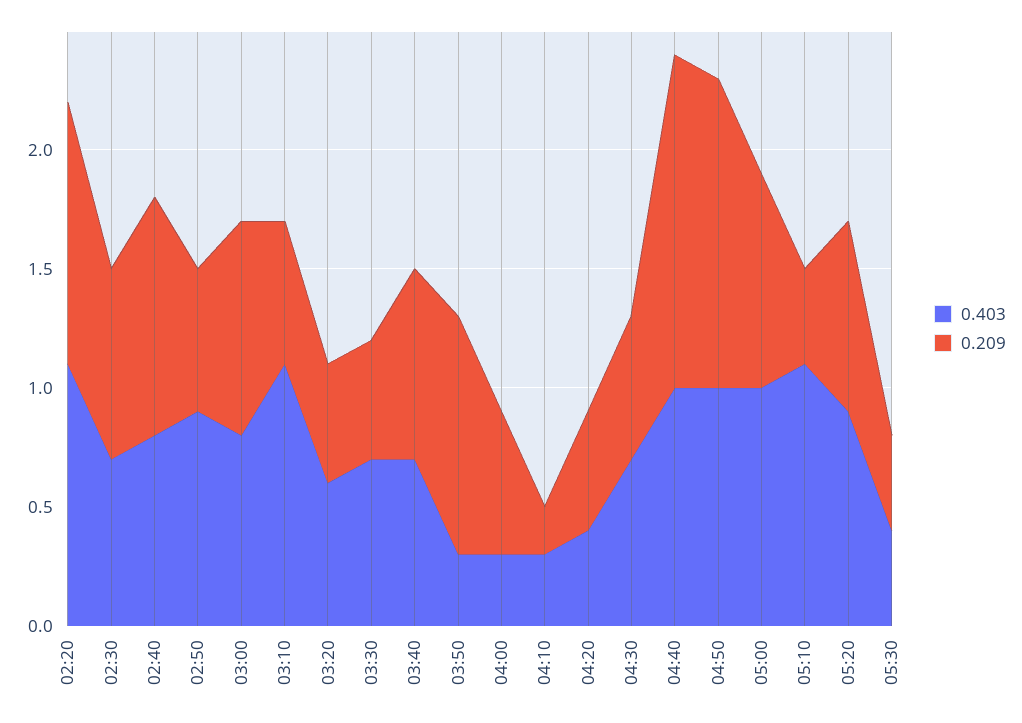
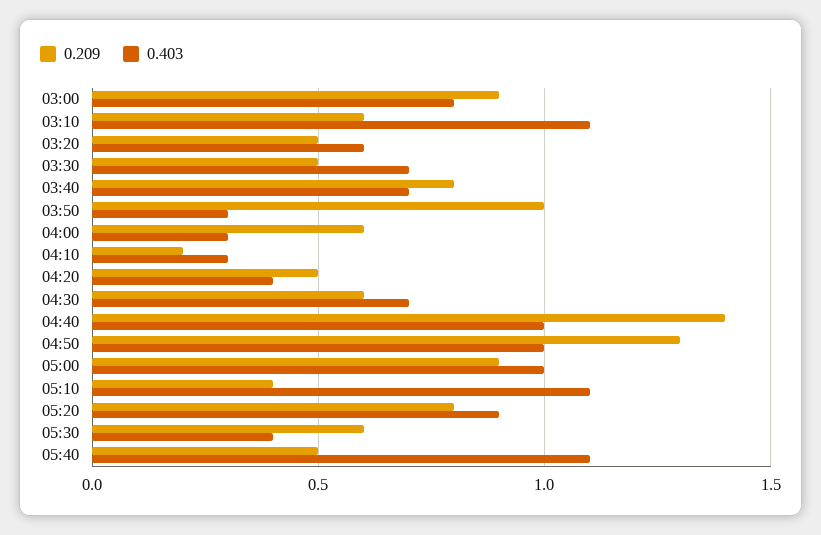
0.403, 02:20: 1.1 -> none
0.209, 02:20: 1.1 -> none
0.403, 02:30: 0.7 -> none
0.209, 02:30: 0.8 -> none
0.403, 02:40: 0.8 -> none
0.209, 02:40: 1 -> none
0.403, 02:50: 0.9 -> none
0.209, 02:50: 0.6 -> none
0.209, 05:30: 0.4 -> 0.6
0.209, 05:40: none -> 0.5
0.403, 05:40: none -> 1.1

